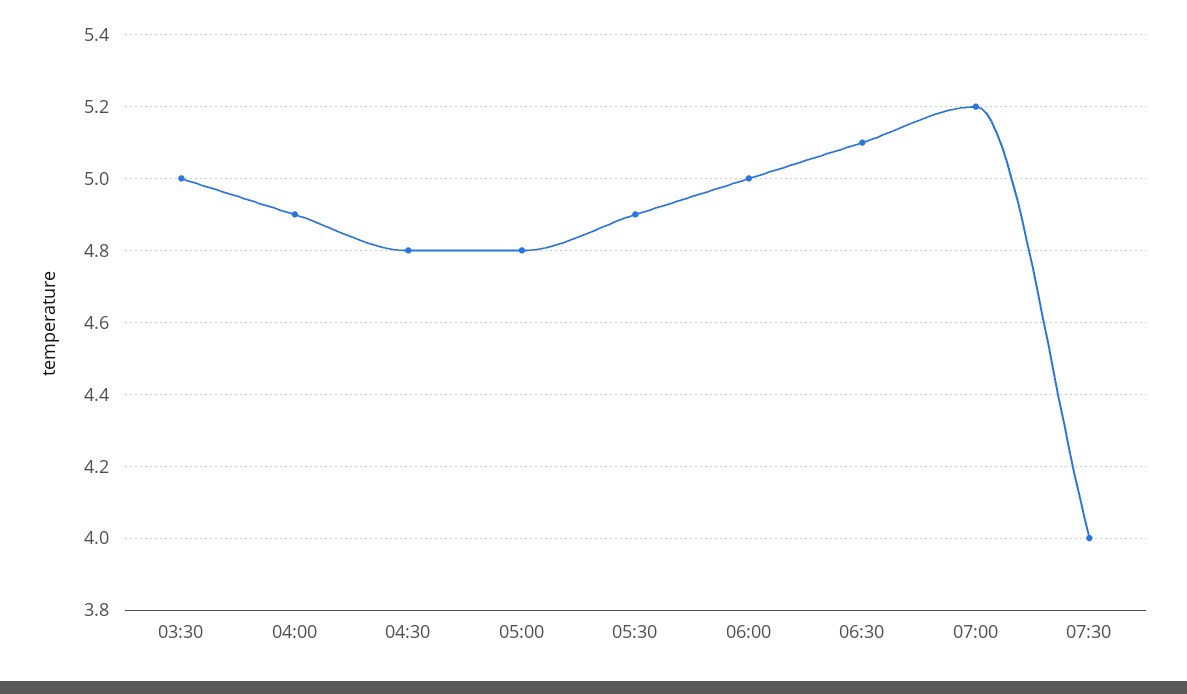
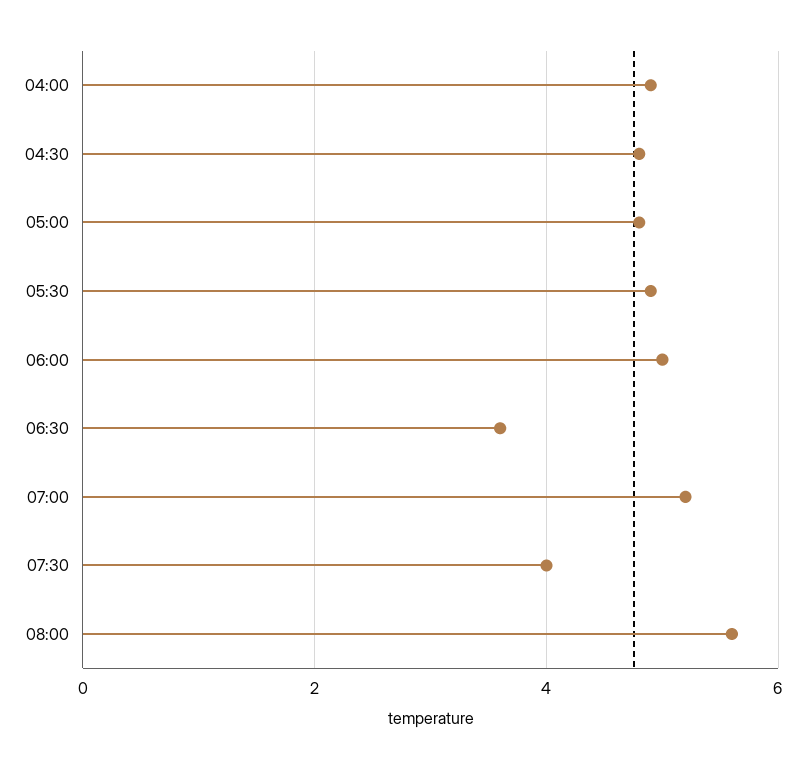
03:30: 5 -> none
06:30: 5.1 -> 3.5
08:00: none -> 5.5

